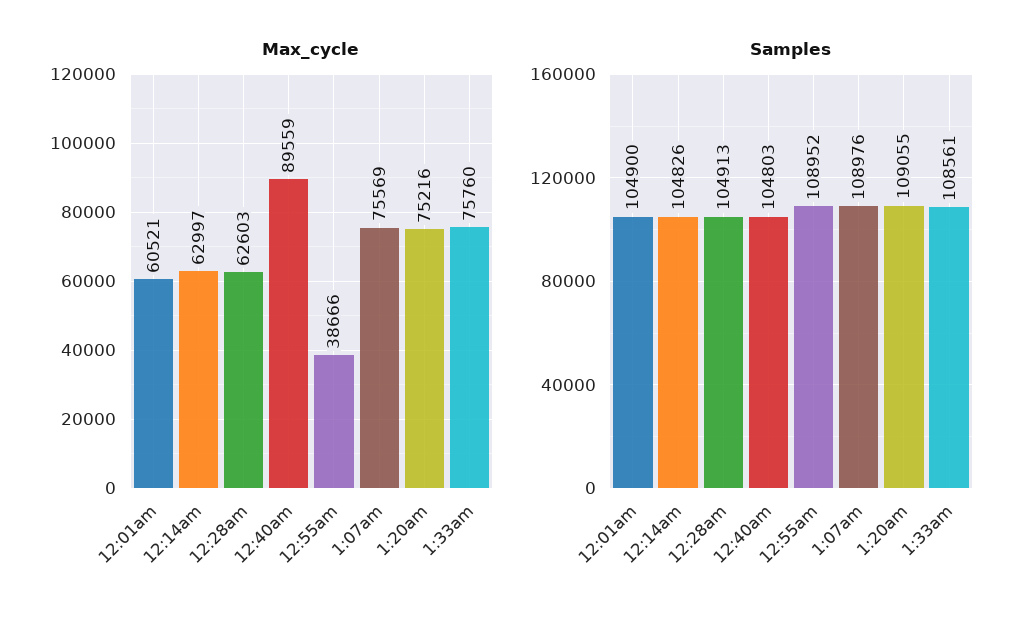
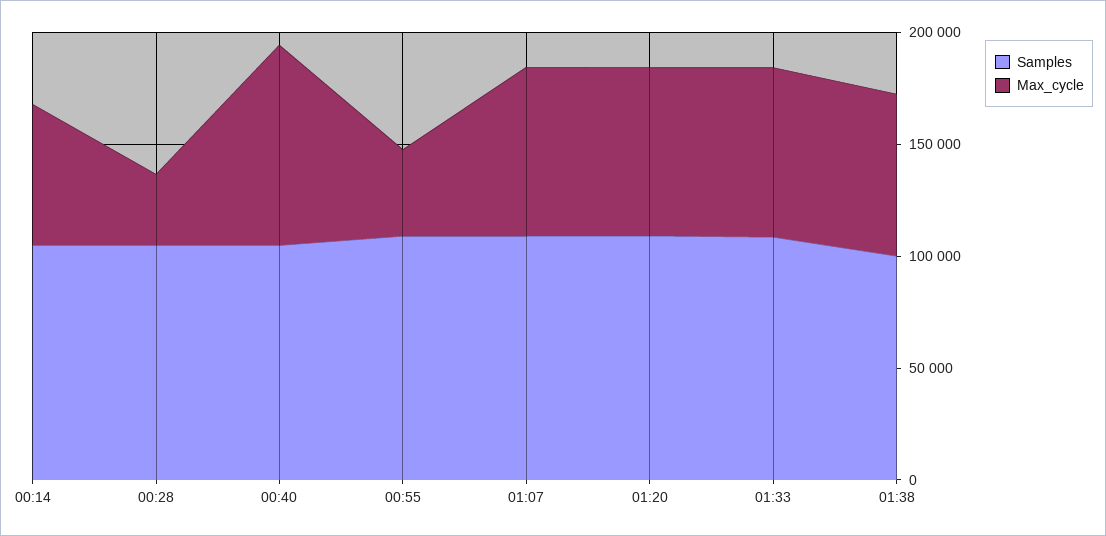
Max_cycle, 12:01am: 60521 -> none
Max_cycle, 12:28am: 62603 -> 30000
Samples, 12:01am: 104900 -> none
Samples, 01:38: none -> 100000
Max_cycle, 01:38: none -> 70000

